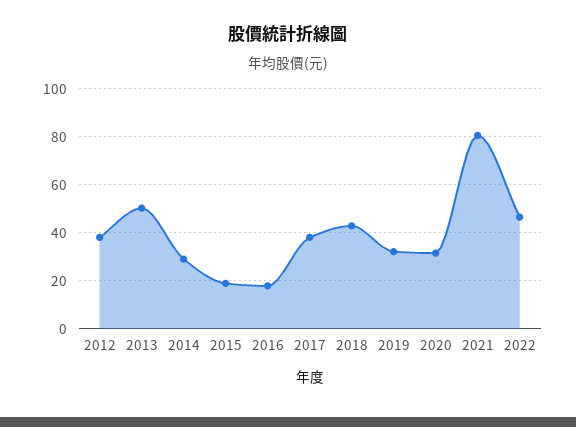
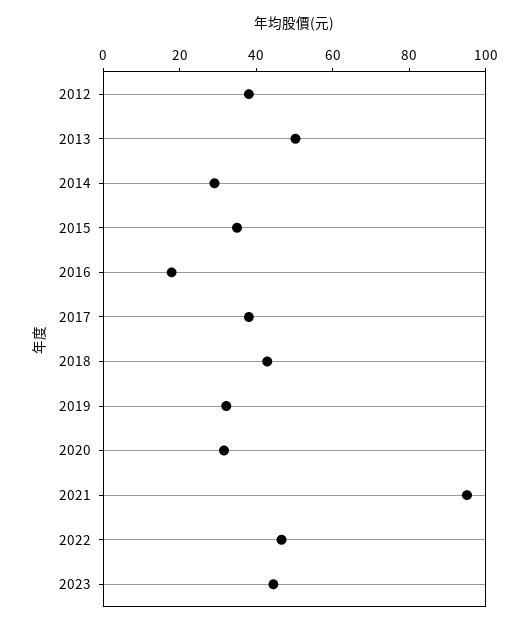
2015: 20 -> 35
2021: 80 -> 95
2023: none -> 45

